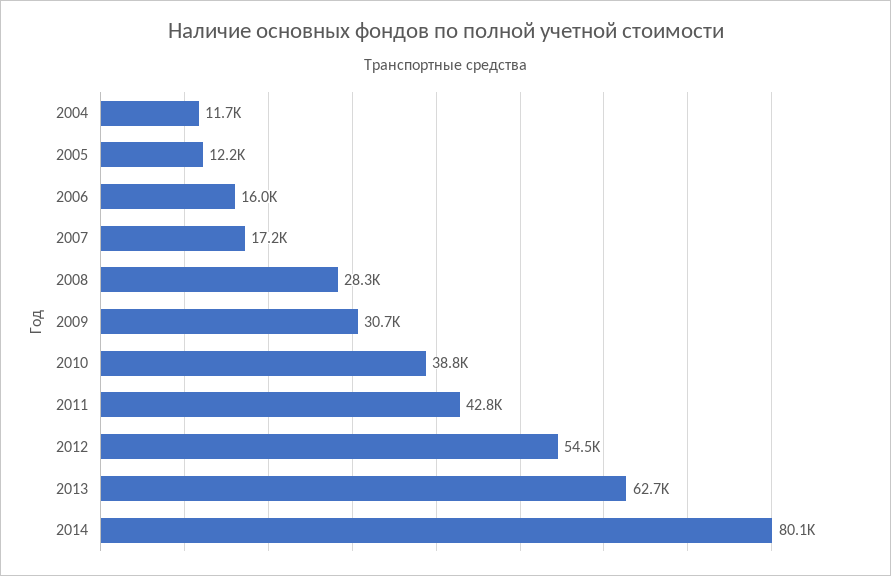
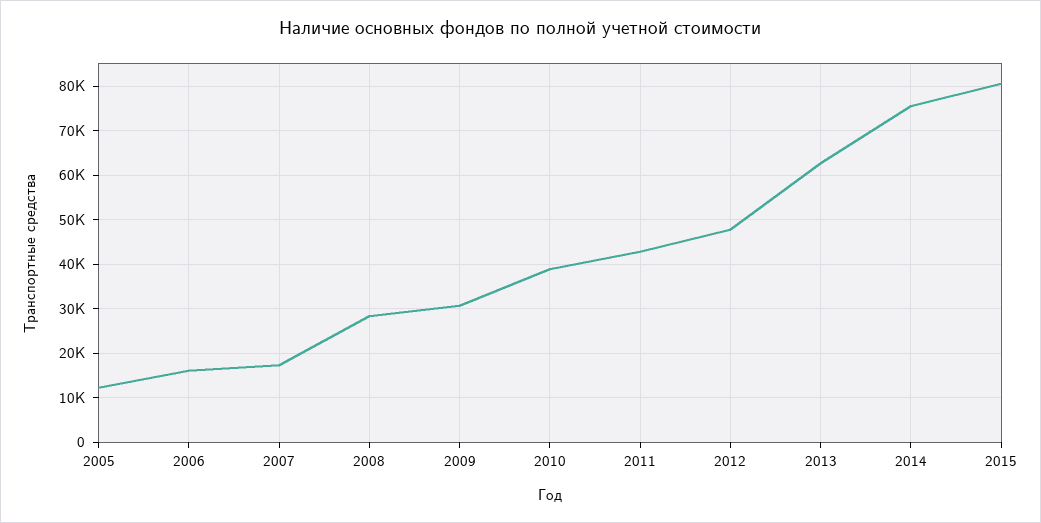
2004: 11700 -> none
2012: 54500 -> 48000
2014: 80100 -> 76000
2015: none -> 80000

